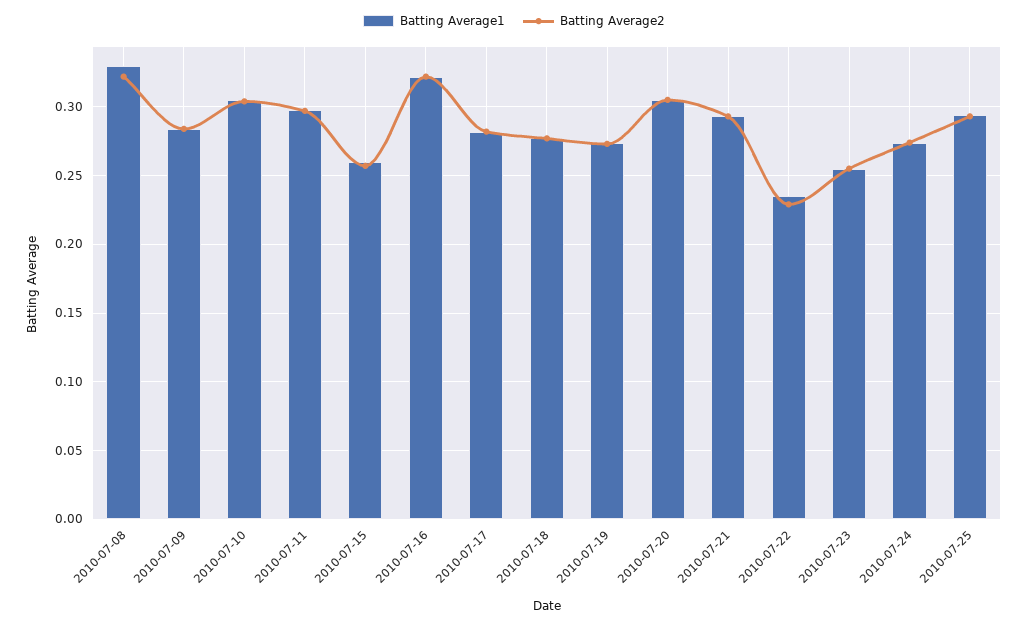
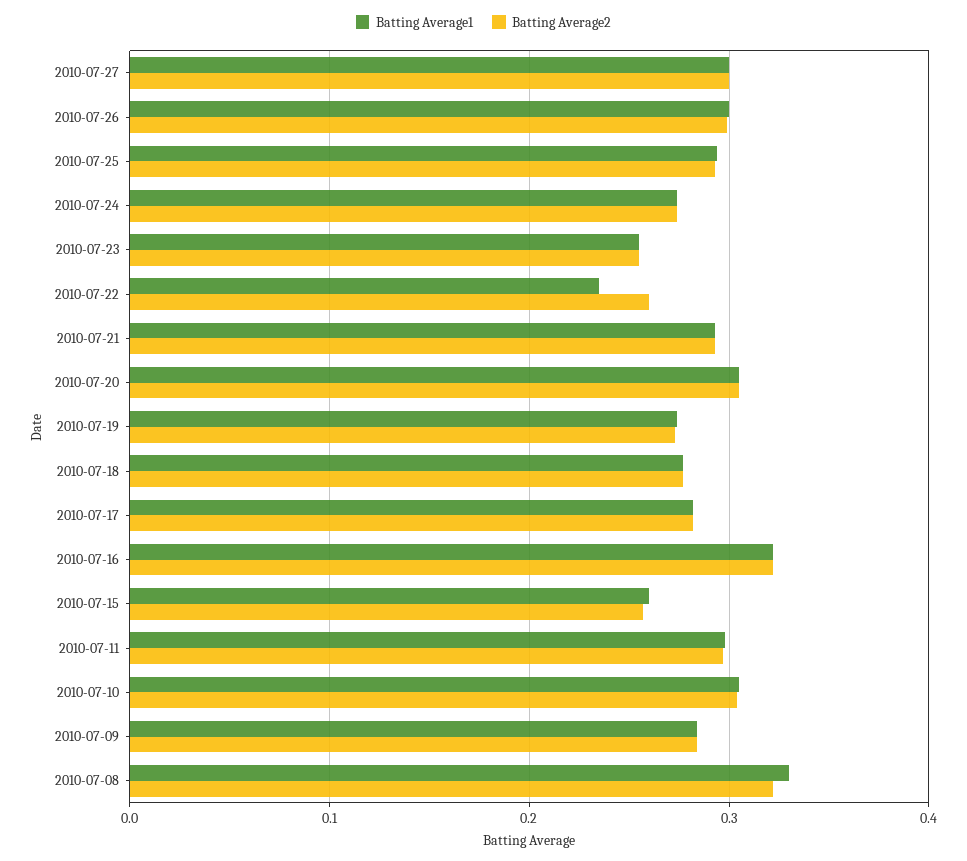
Batting Average2, 2010-07-22: 0.23 -> 0.26
Batting Average1, 2010-07-27: none -> 0.3
Batting Average2, 2010-07-27: none -> 0.3
Batting Average1, 2010-07-26: none -> 0.3
Batting Average2, 2010-07-26: none -> 0.3

